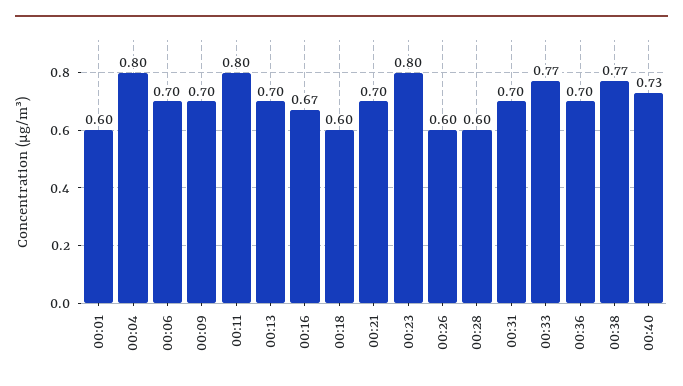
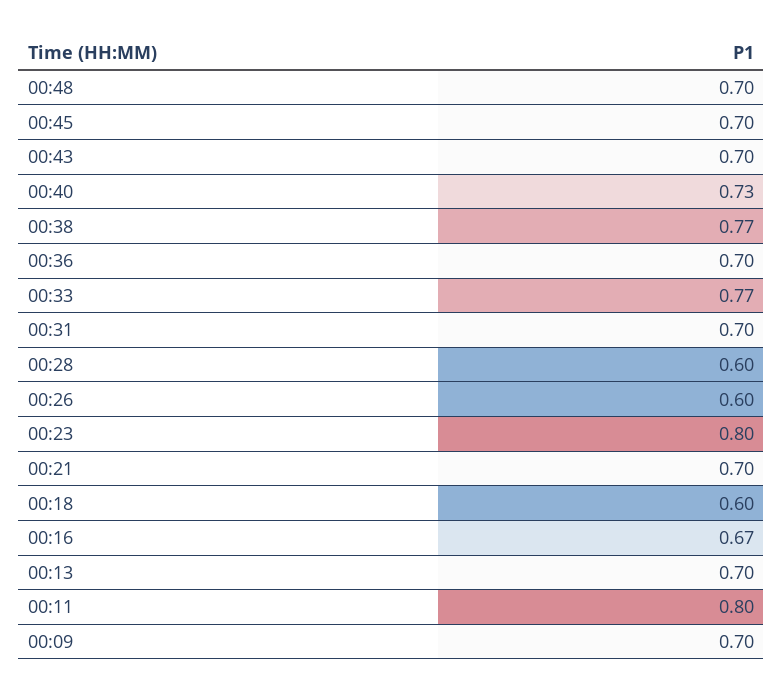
00:01: 0.6 -> none
00:04: 0.8 -> none
00:06: 0.7 -> none
00:48: none -> 0.7
00:45: none -> 0.7
00:43: none -> 0.7

